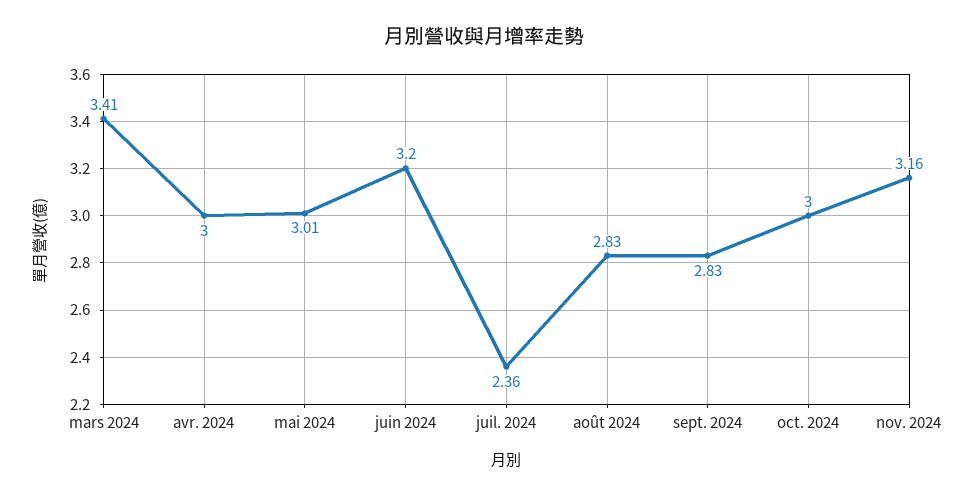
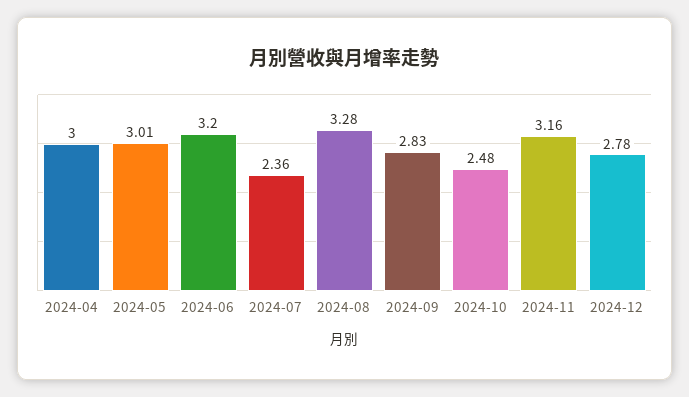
mars 2024: 3.41 -> none
août 2024: 2.83 -> 3.28
oct. 2024: 3 -> 2.48
2024-12: none -> 2.78

